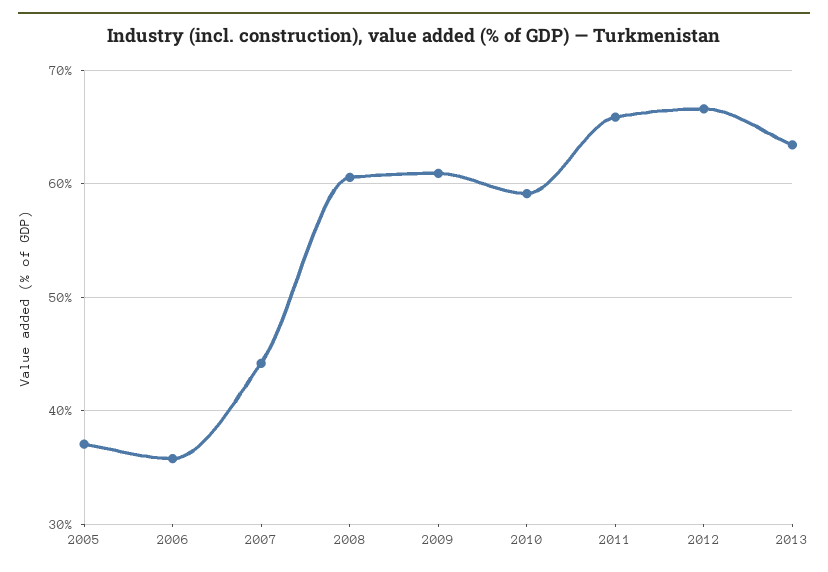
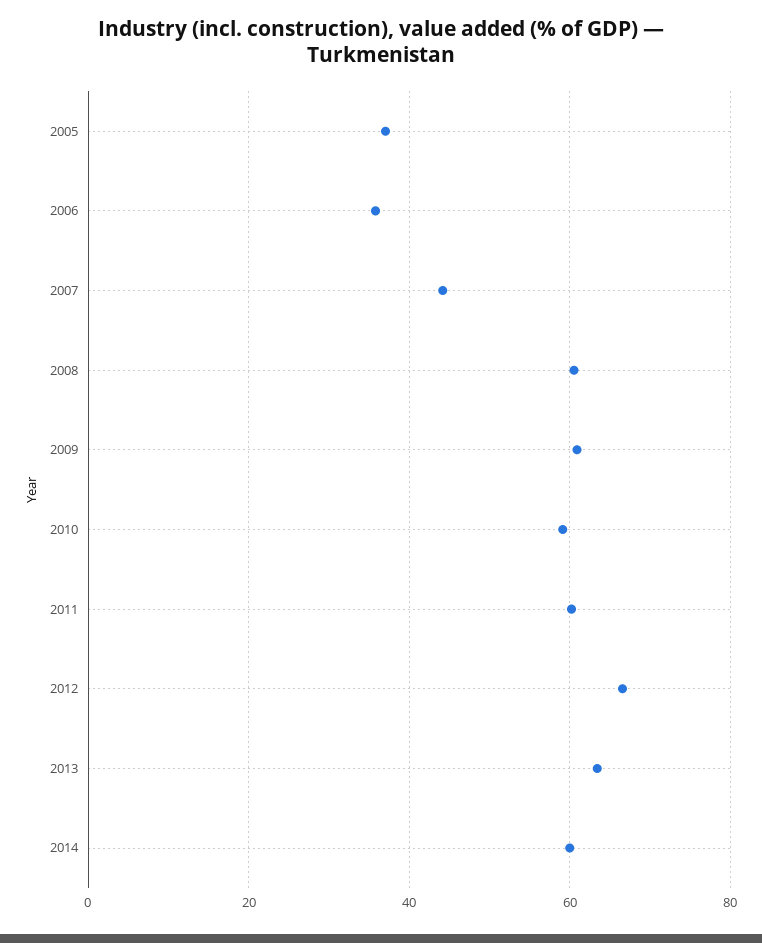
2011: 66 -> 60
2014: none -> 60

